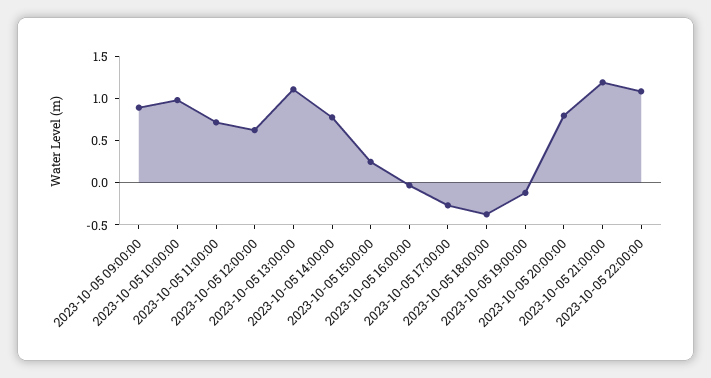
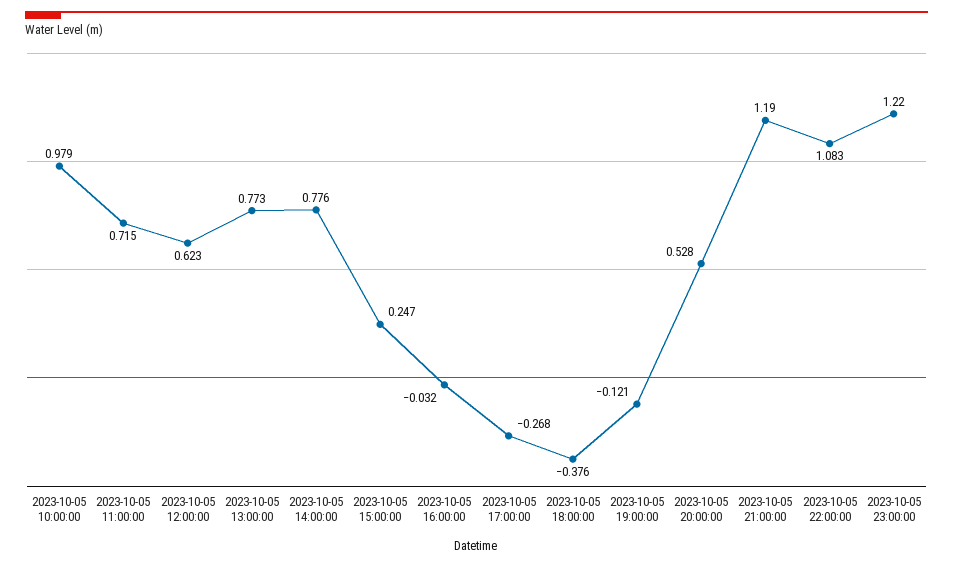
2023-10-05 09:00:00: 0.9 -> none
2023-10-05 13:00:00: 1.1 -> 0.773
2023-10-05 20:00:00: 0.8 -> 0.528
2023-10-05 23:00:00: none -> 1.22

